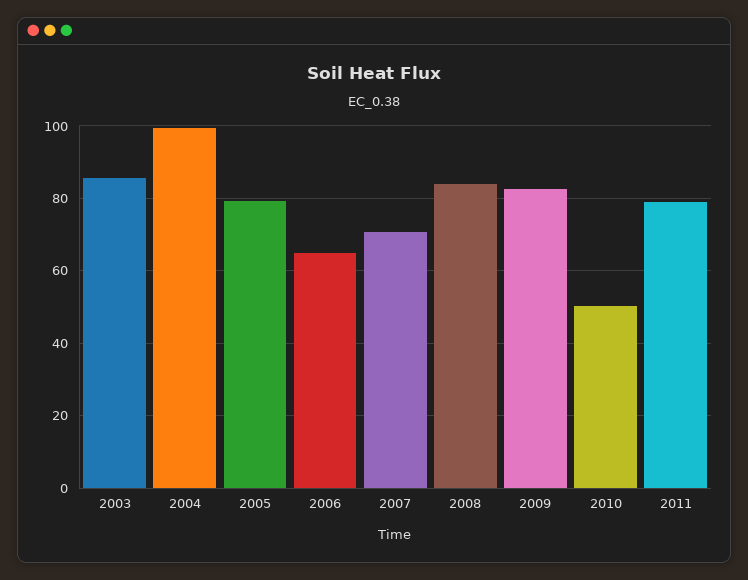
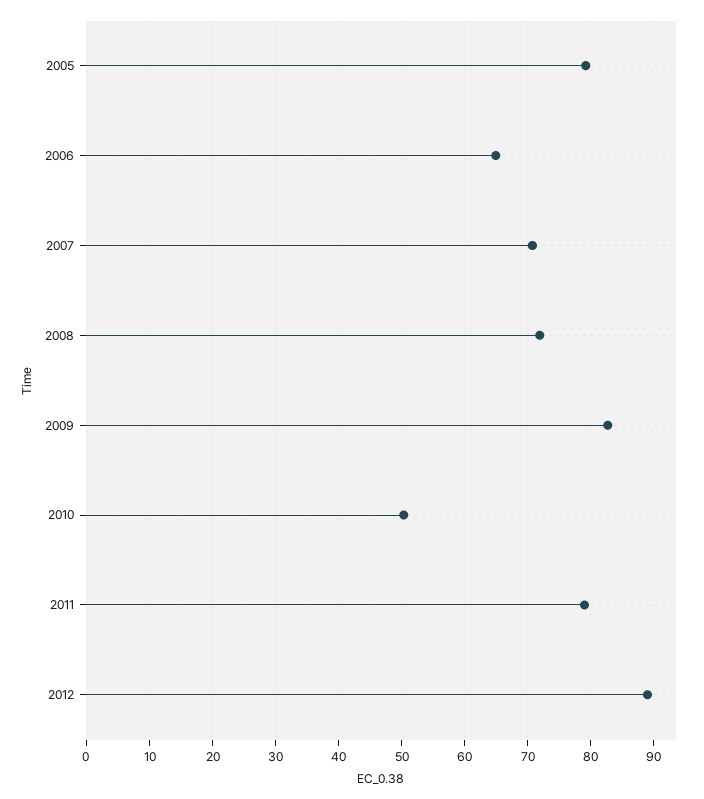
2003: 86 -> none
2004: 100 -> none
2008: 84 -> 72
2012: none -> 89

